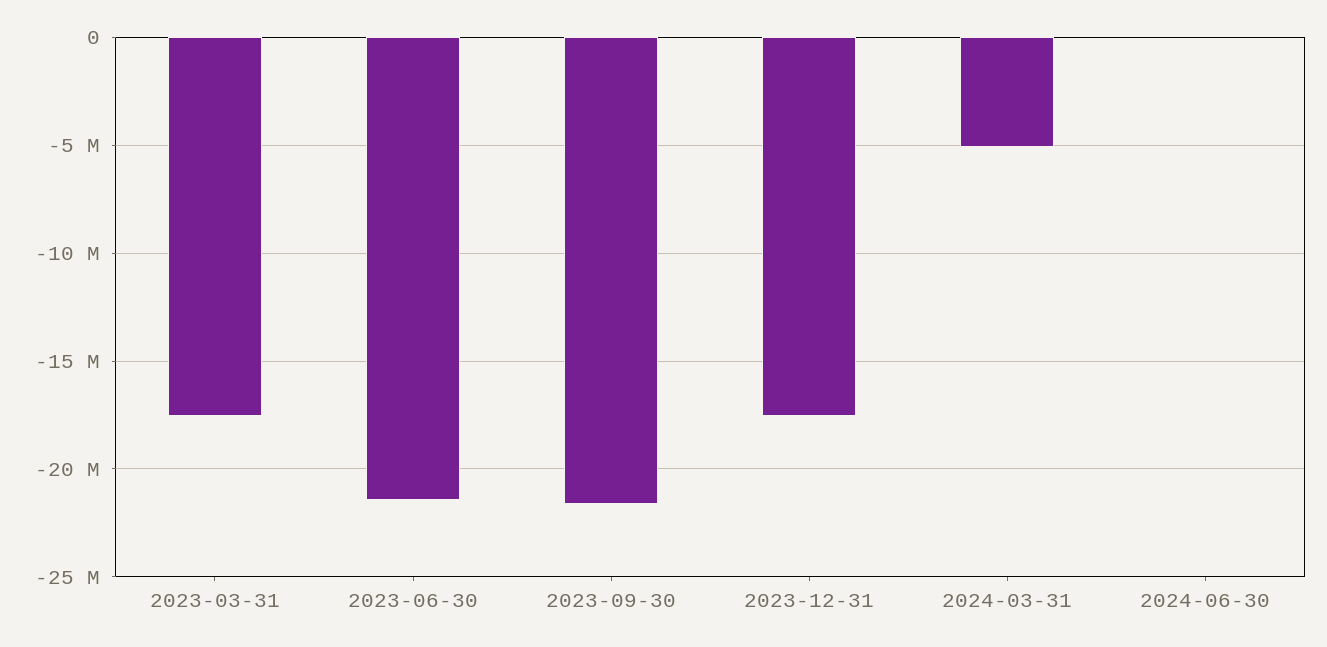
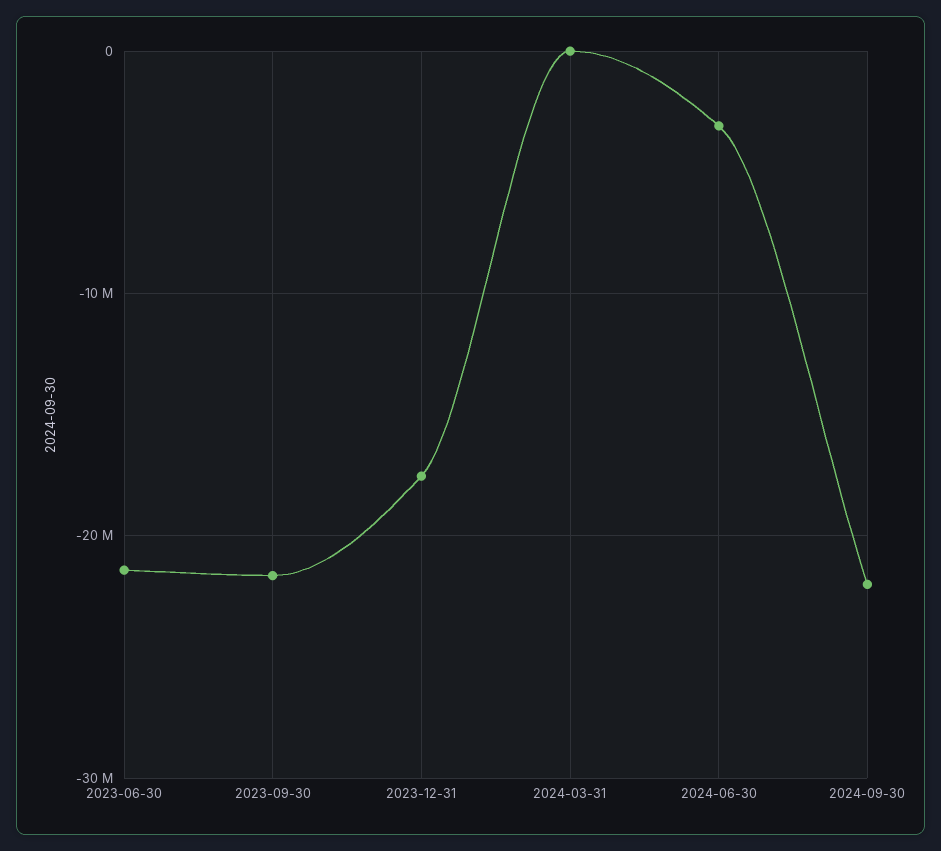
2023-03-31: -17500000 -> none
2024-03-31: -5000000 -> 0
2024-06-30: 0 -> -3000000
2024-09-30: none -> -22000000

